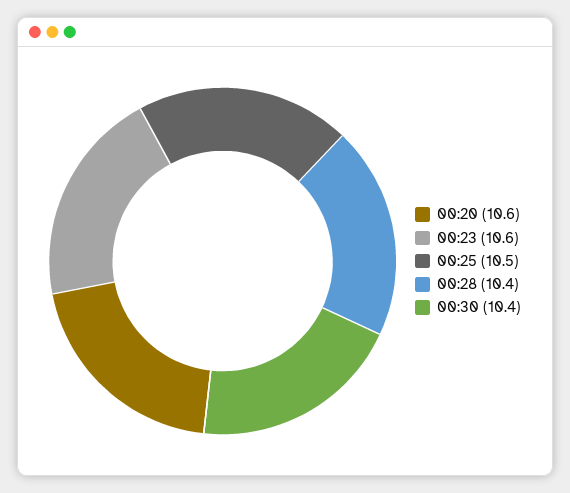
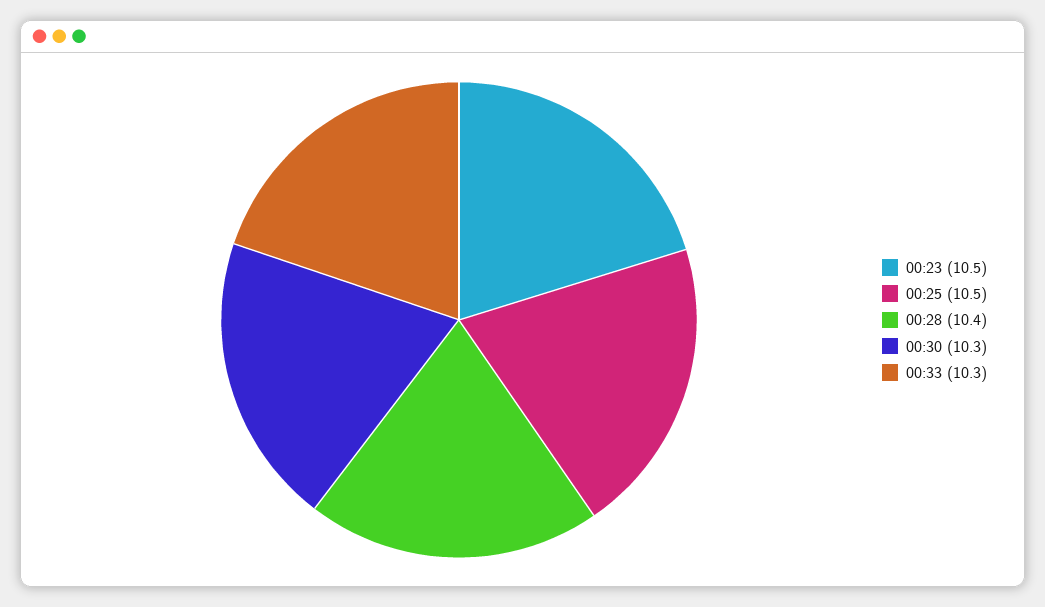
00:20: 10.6 -> none
00:23: 10.6 -> 10.5
00:30: 10.4 -> 10.3
00:33: none -> 10.3

